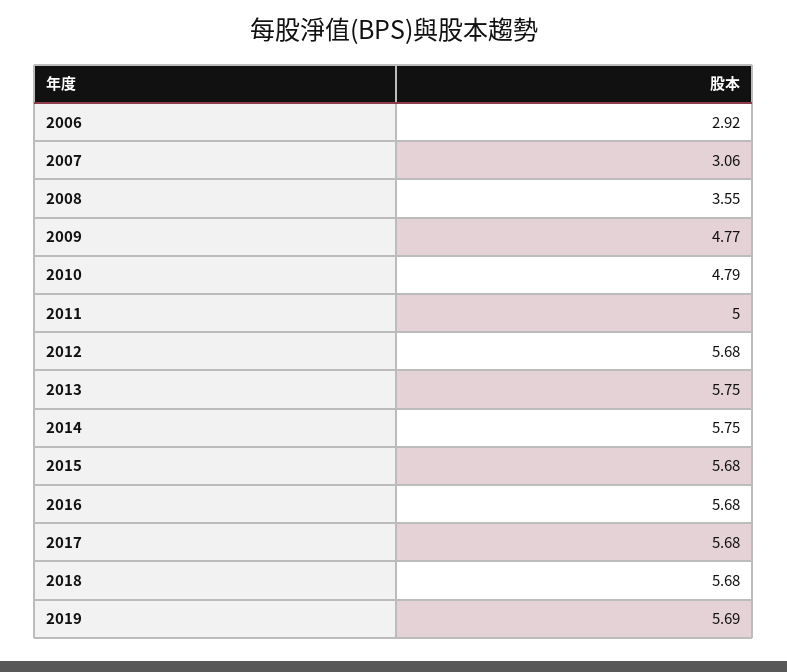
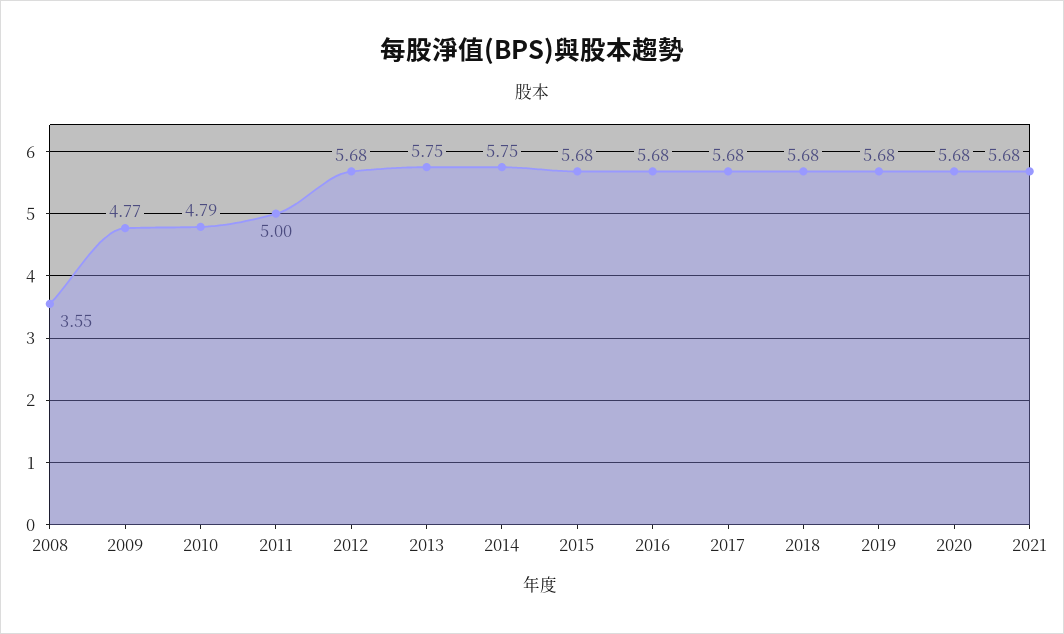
2006: 2.92 -> none
2007: 3.06 -> none
2019: 5.69 -> 5.68
2020: none -> 5.68
2021: none -> 5.68

